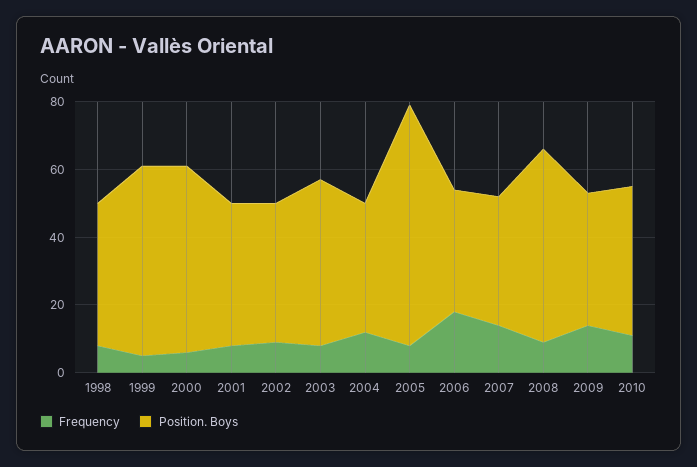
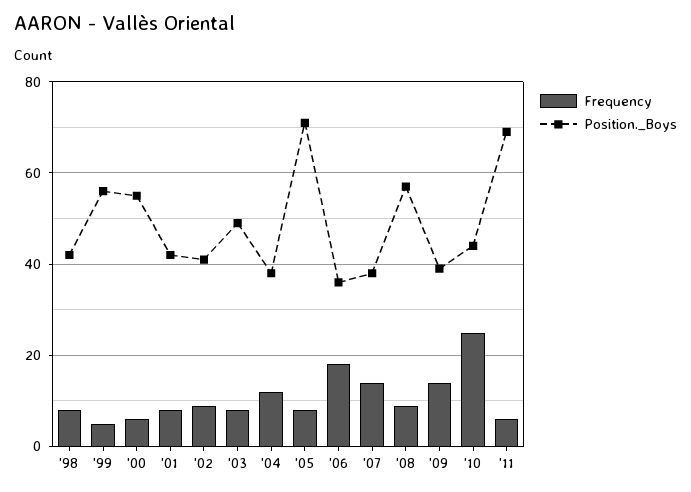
Frequency, 2010: 10 -> 25
Frequency, '11: none -> 5
Position. Boys, '11: none -> 70

